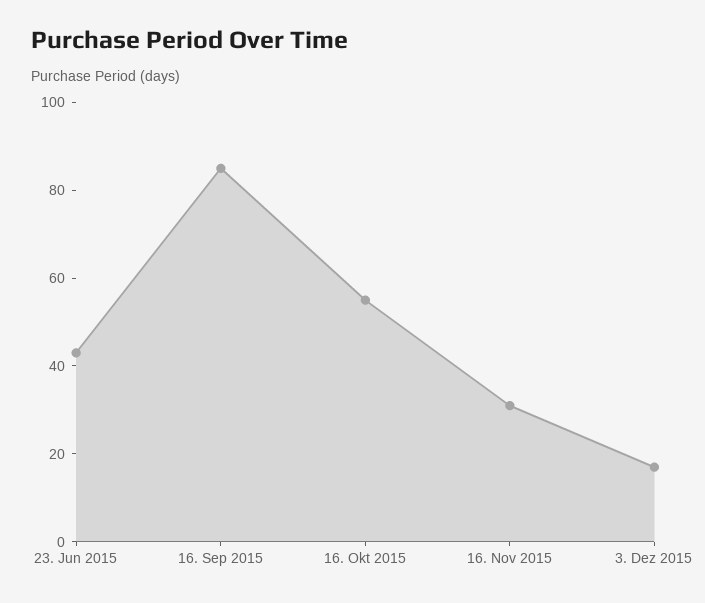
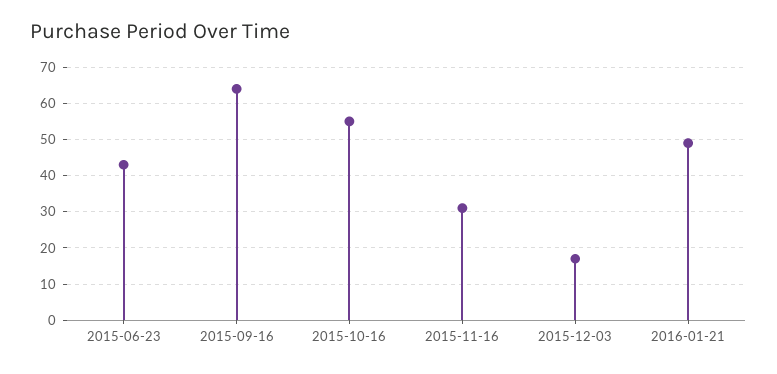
16. Sep 2015: 85 -> 65
2016-01-21: none -> 50

